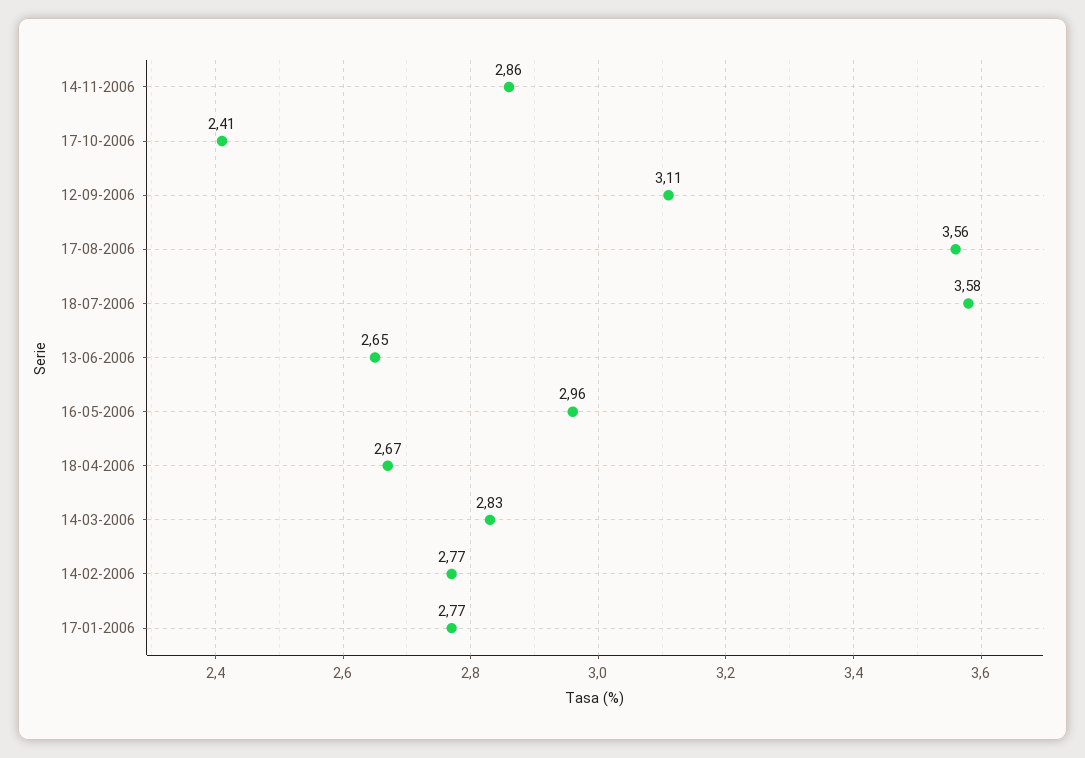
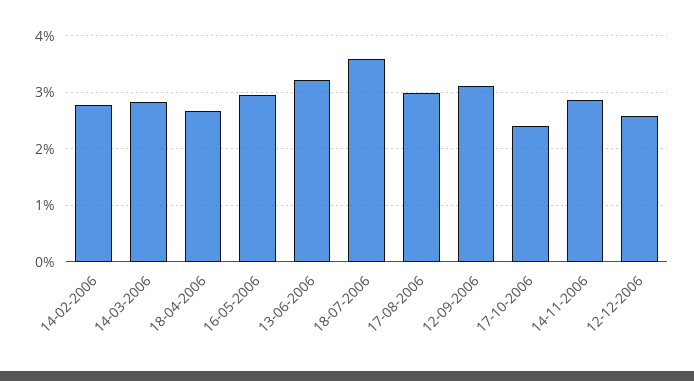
17-08-2006: 3.56 -> 3
13-06-2006: 2.65 -> 3.2
17-01-2006: 2.77 -> none
12-12-2006: none -> 2.6

